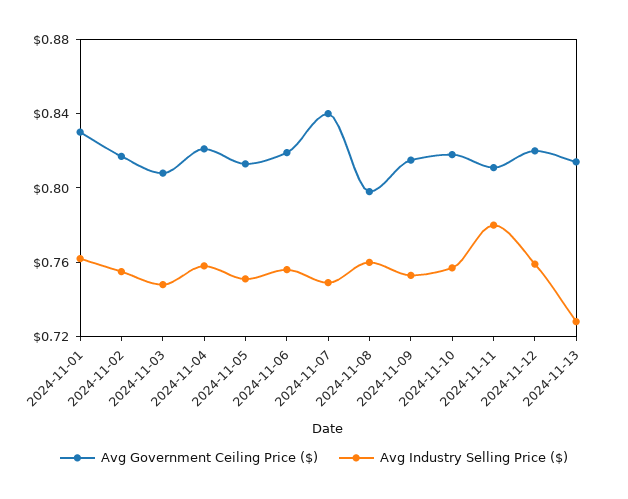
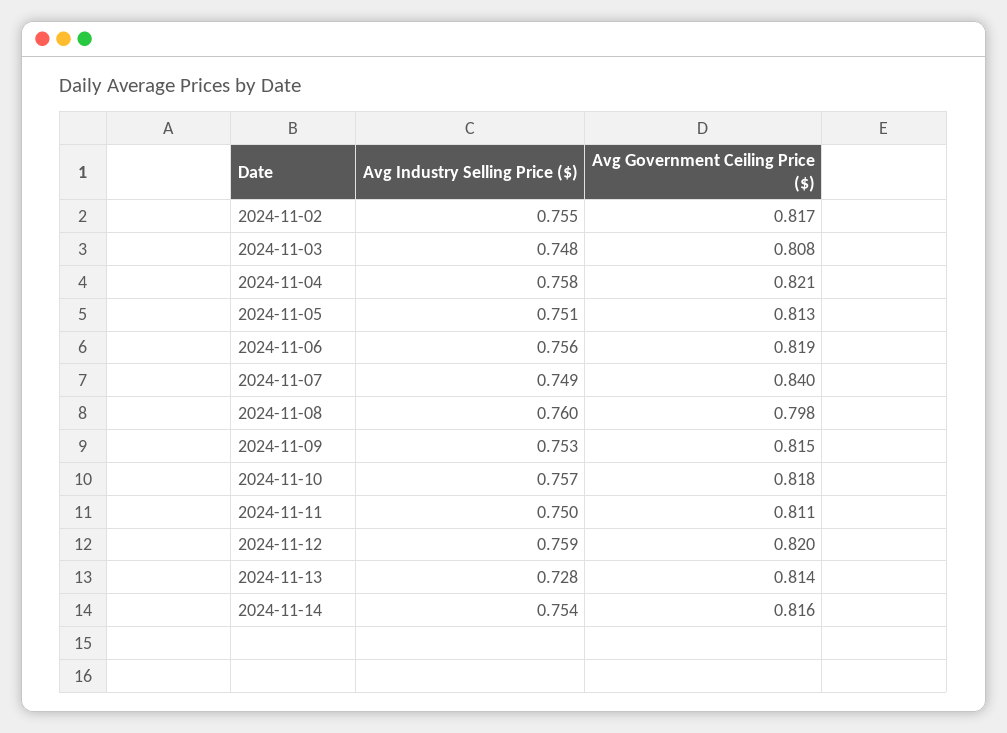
Avg Government Ceiling Price ($), 2024-11-01: 0.83 -> none
Avg Industry Selling Price ($), 2024-11-01: 0.76 -> none
Avg Industry Selling Price ($), 2024-11-11: 0.78 -> 0.75
Avg Industry Selling Price ($), 2024-11-14: none -> 0.754
Avg Government Ceiling Price ($), 2024-11-14: none -> 0.816

